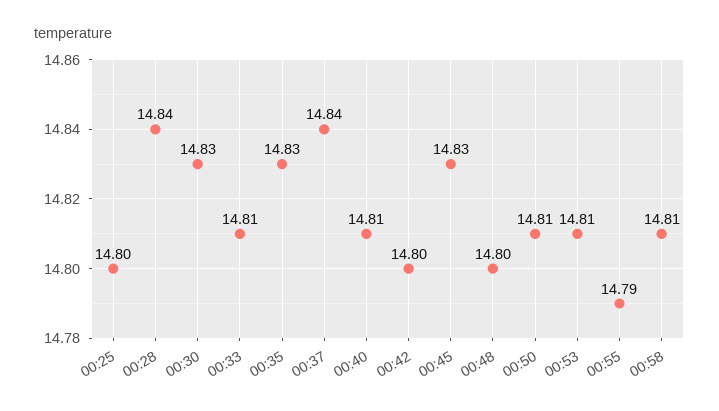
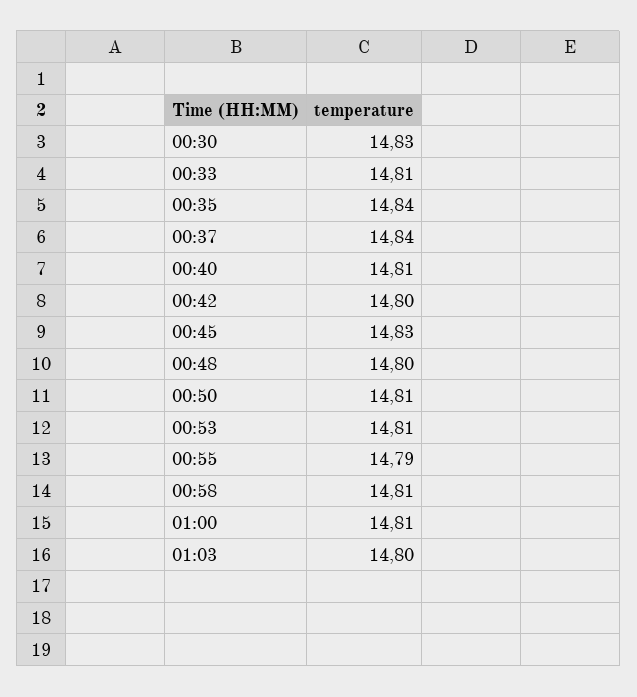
00:25: 14.8 -> none
00:28: 14.84 -> none
00:35: 14.83 -> 14.84
01:00: none -> 14.81
01:03: none -> 14.8

